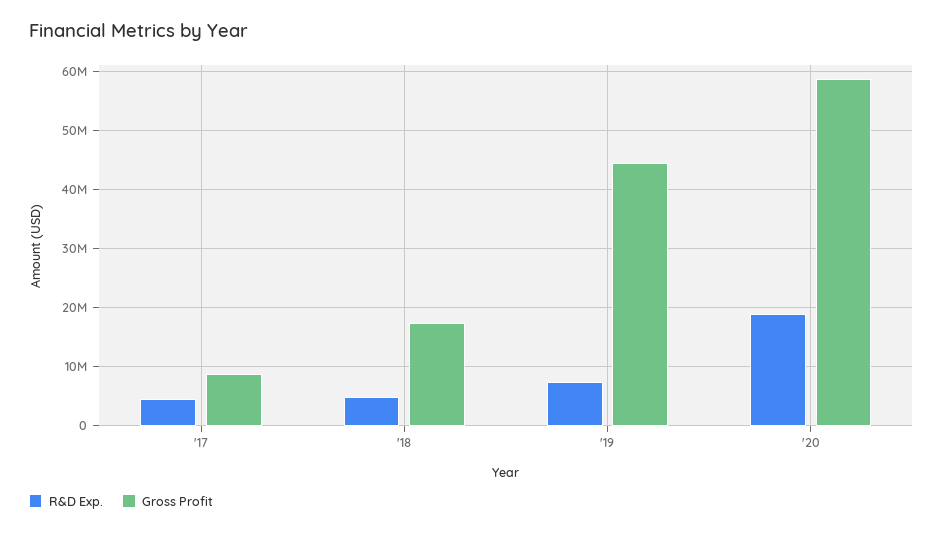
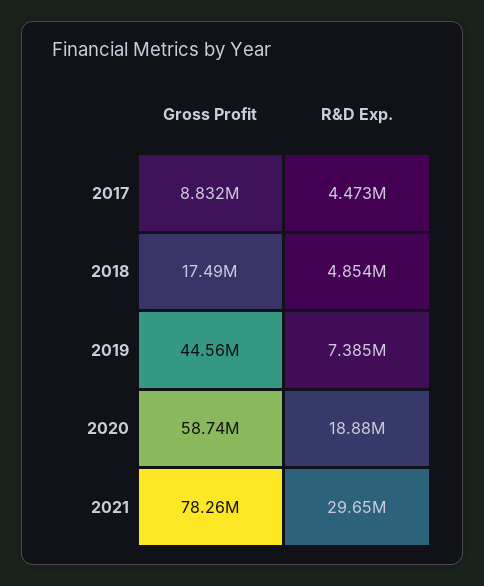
Gross Profit, 2021: none -> 78260000
R&D Exp., 2021: none -> 29650000

